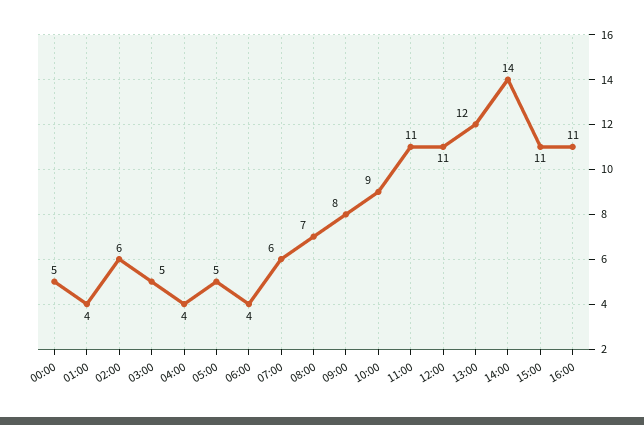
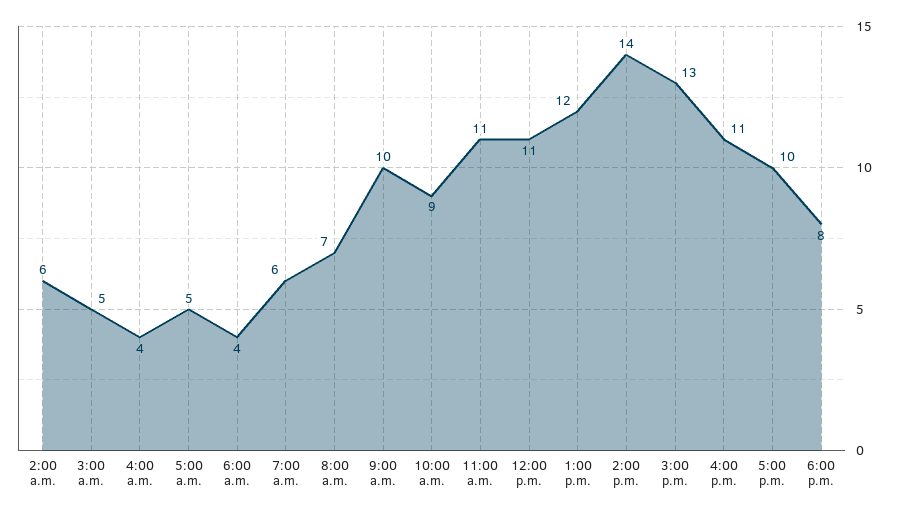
00:00: 5 -> none
01:00: 4 -> none
09:00: 8 -> 10
15:00: 11 -> 13
5:00 p.m.: none -> 10
6:00 p.m.: none -> 8

